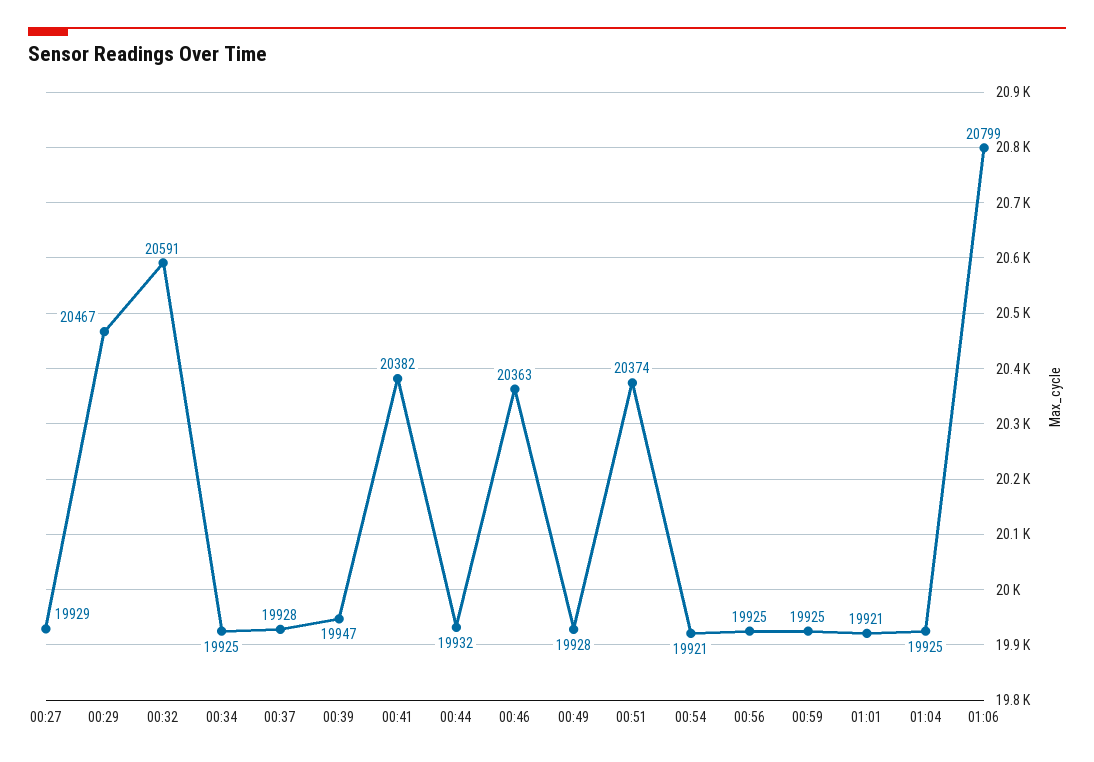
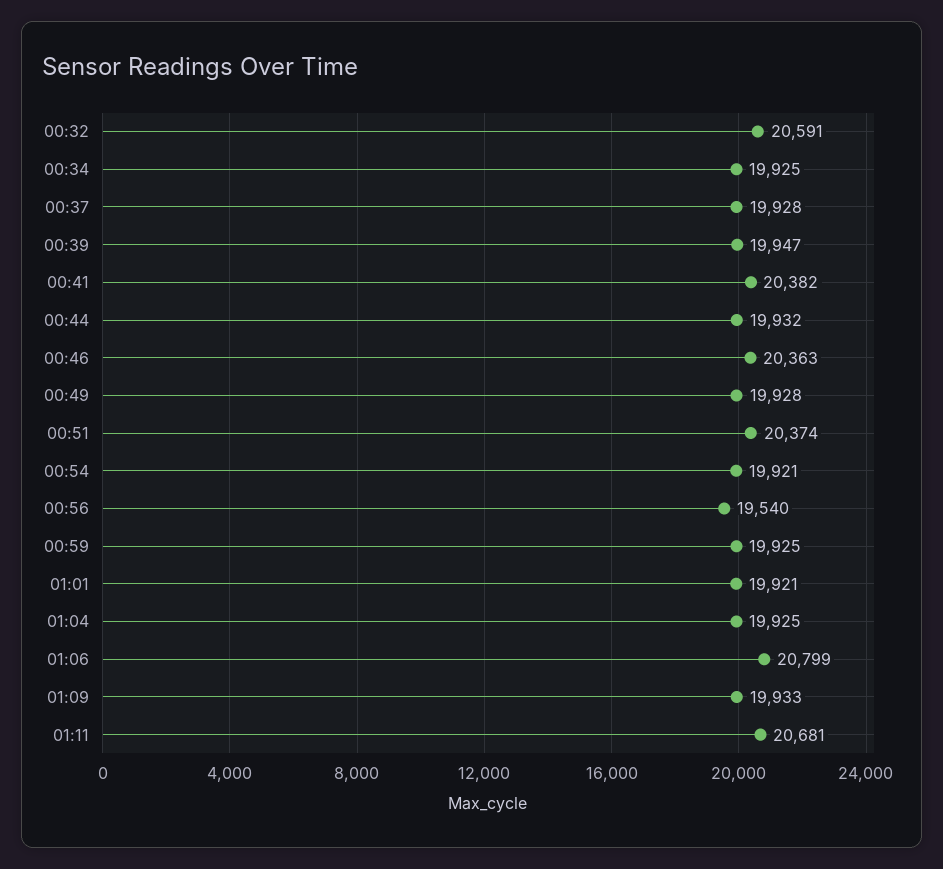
00:27: 19929 -> none
00:29: 20467 -> none
00:56: 19925 -> 19540
01:09: none -> 19933
01:11: none -> 20681

